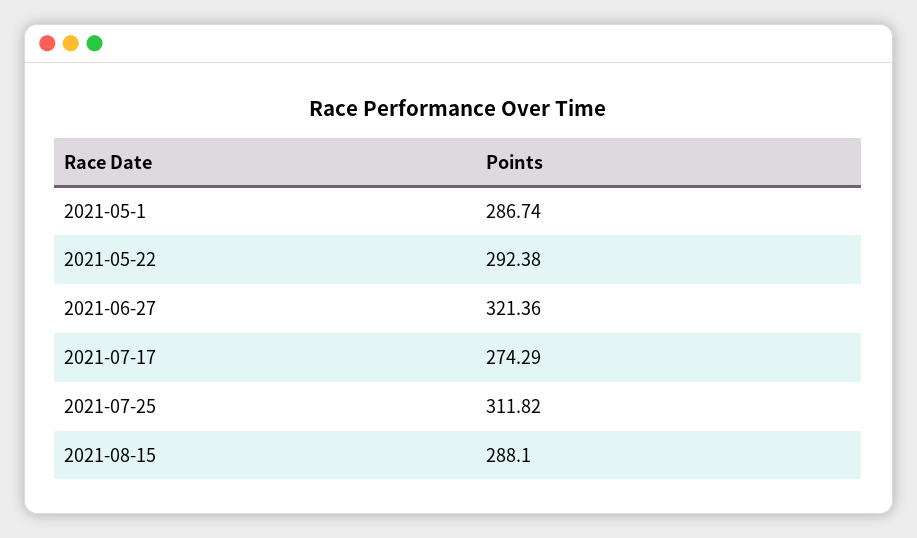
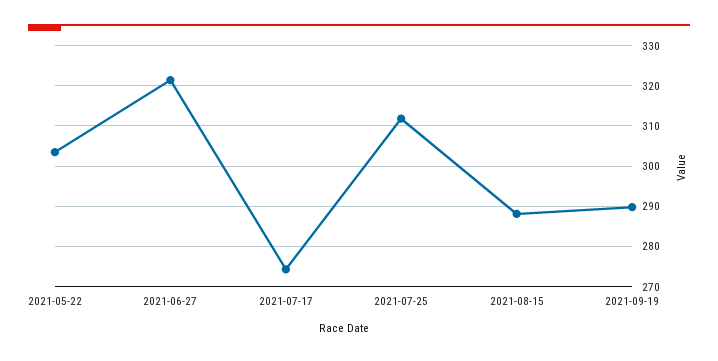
2021-05-1: 286.74 -> none
2021-05-22: 292.38 -> 304
2021-09-19: none -> 290

